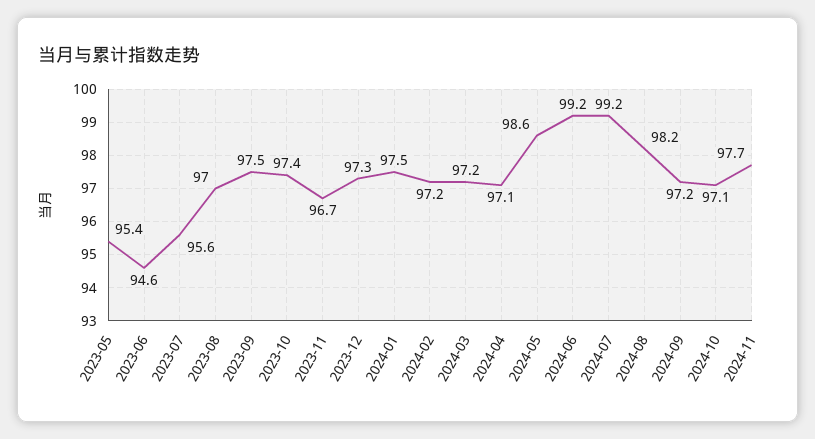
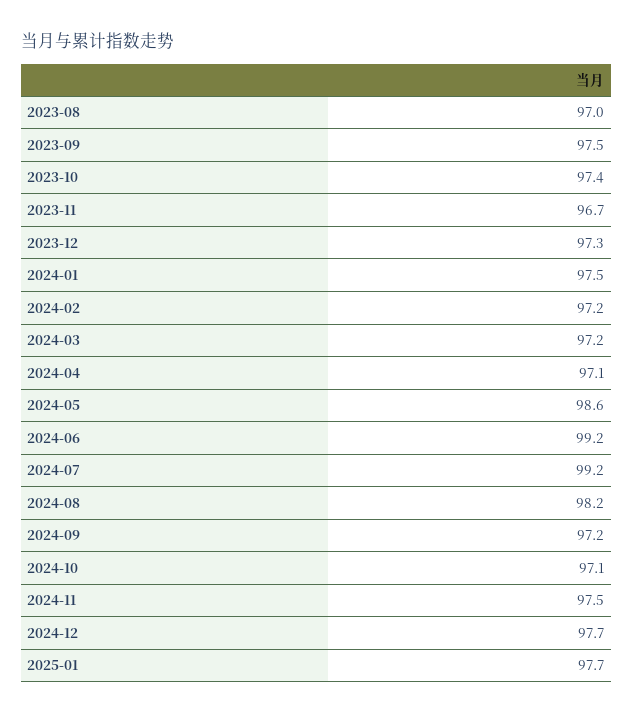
2023-05: 95.4 -> none
2023-06: 94.6 -> none
2023-07: 95.6 -> none
2024-11: 97.7 -> 97.5
2024-12: none -> 97.7
2025-01: none -> 97.7

